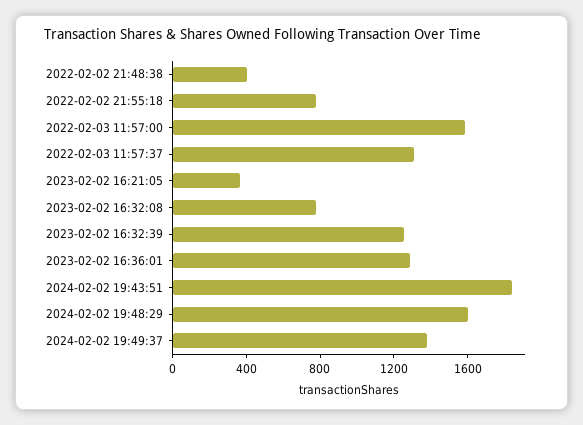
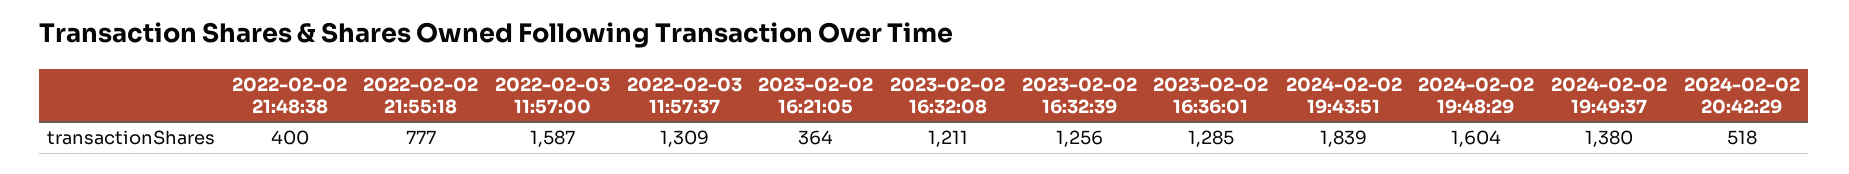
2023-02-02 16:32:08: 800 -> 1211
2024-02-02 20:42:29: none -> 518

